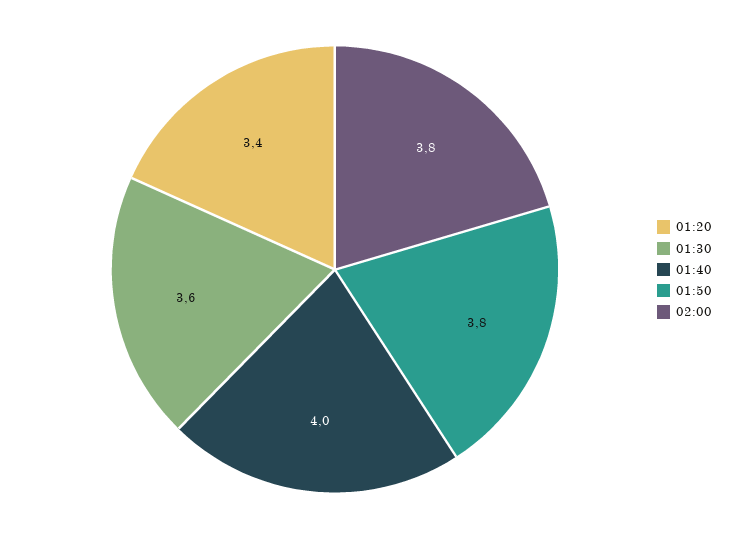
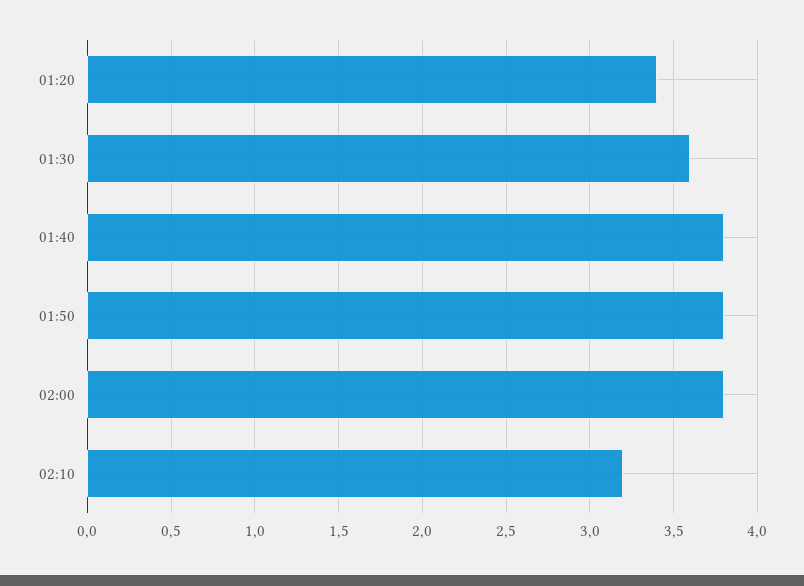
01:40: 4 -> 3.8
02:10: none -> 3.2

